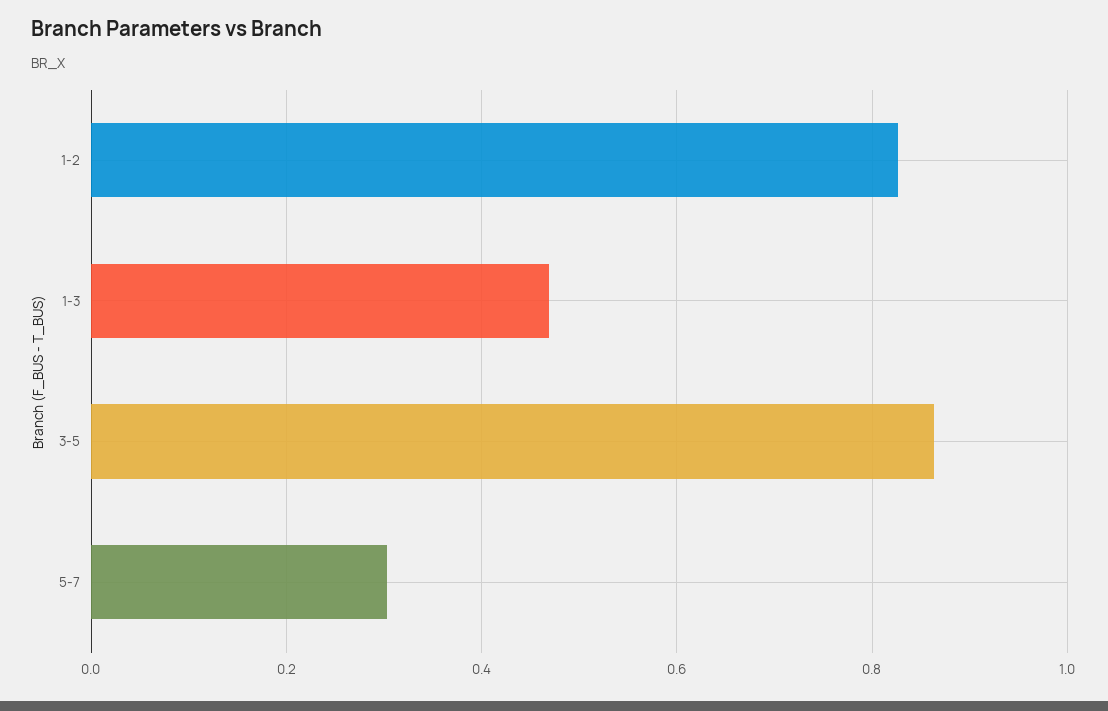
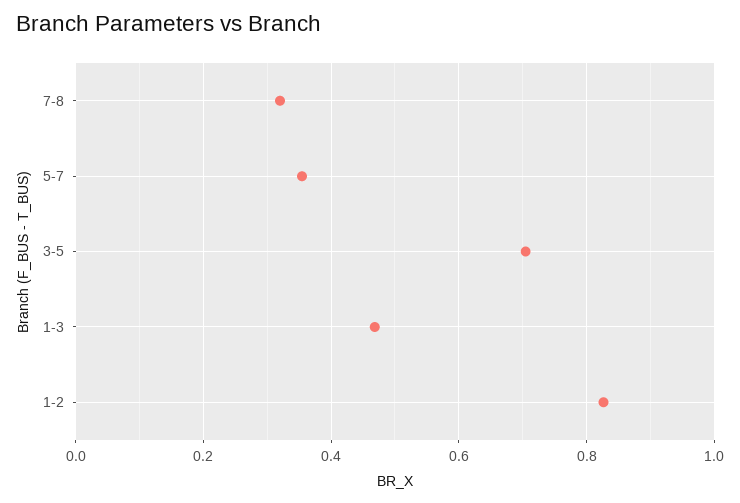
3-5: 0.86 -> 0.7
5-7: 0.3 -> 0.36
7-8: none -> 0.32

